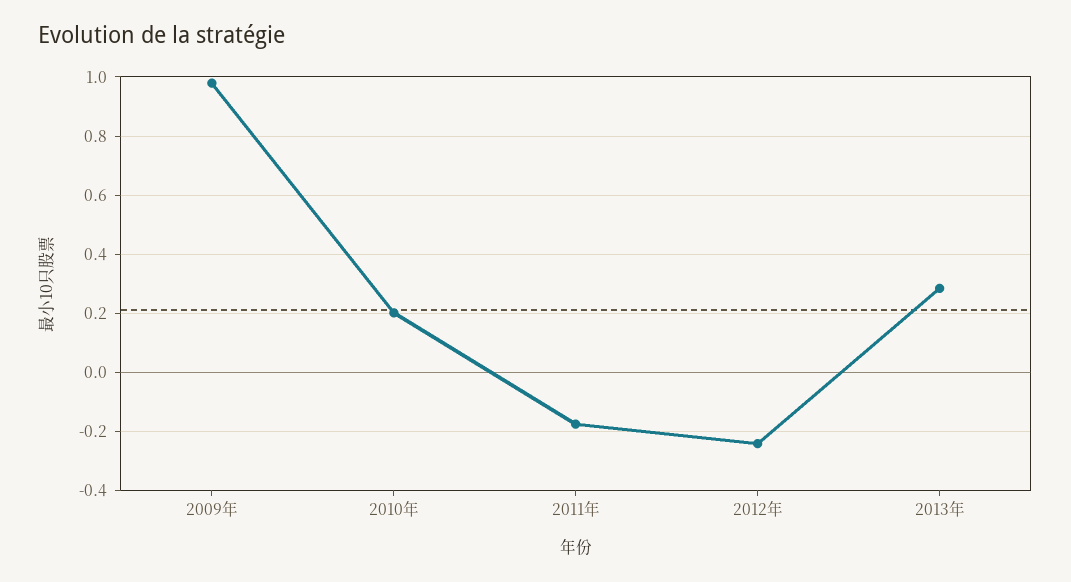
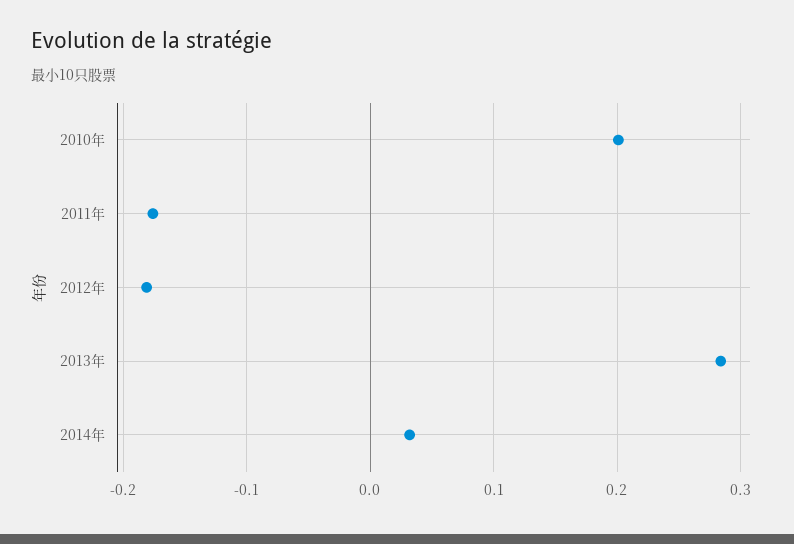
2009年: 0.975 -> none
2012年: -0.25 -> -0.18
2014年: none -> 0.03

